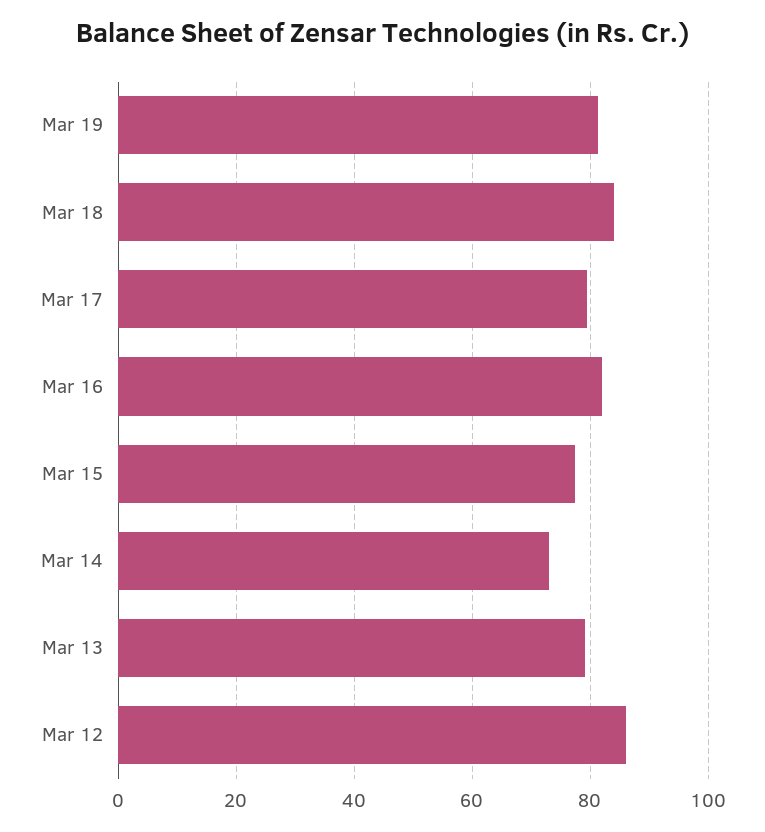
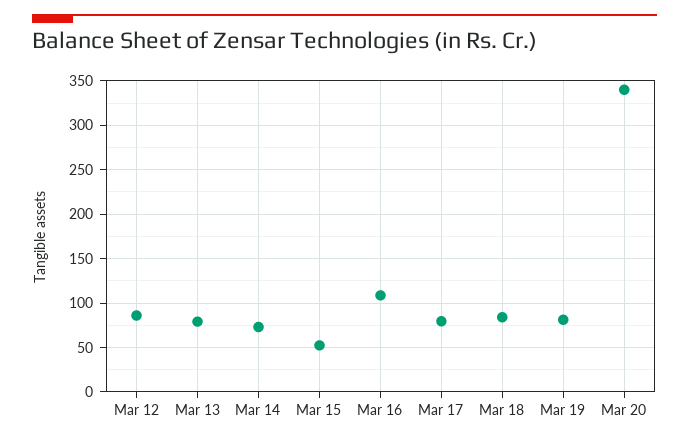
Mar 16: 82 -> 110
Mar 15: 78 -> 50
Mar 20: none -> 340

